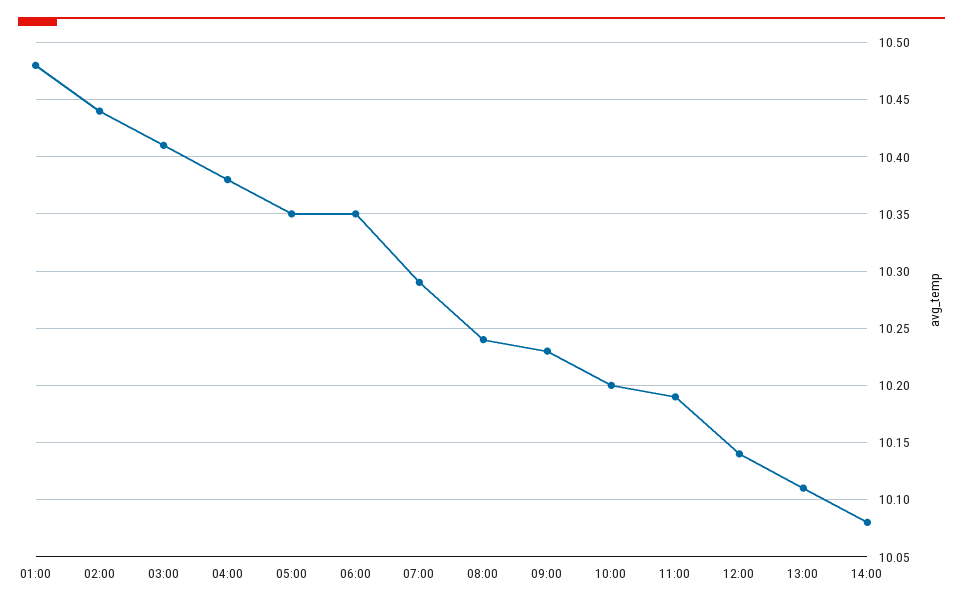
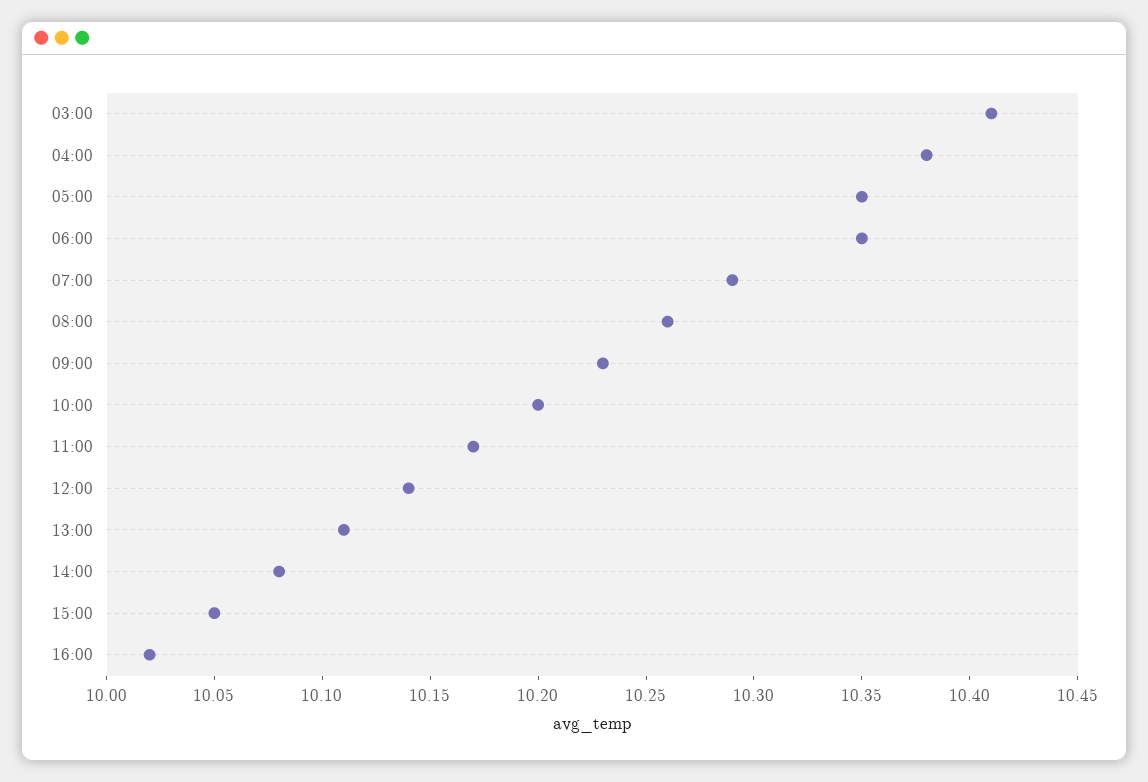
01:00: 10.48 -> none
02:00: 10.44 -> none
08:00: 10.24 -> 10.26
11:00: 10.19 -> 10.17
15:00: none -> 10.05
16:00: none -> 10.02

